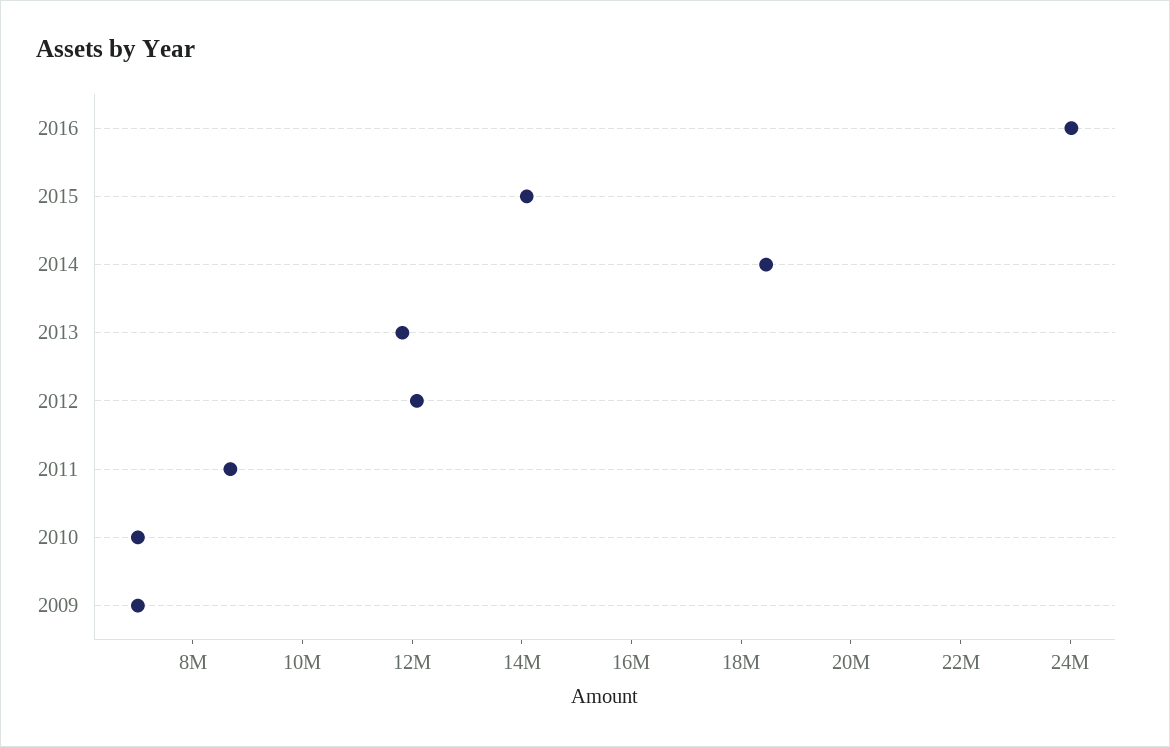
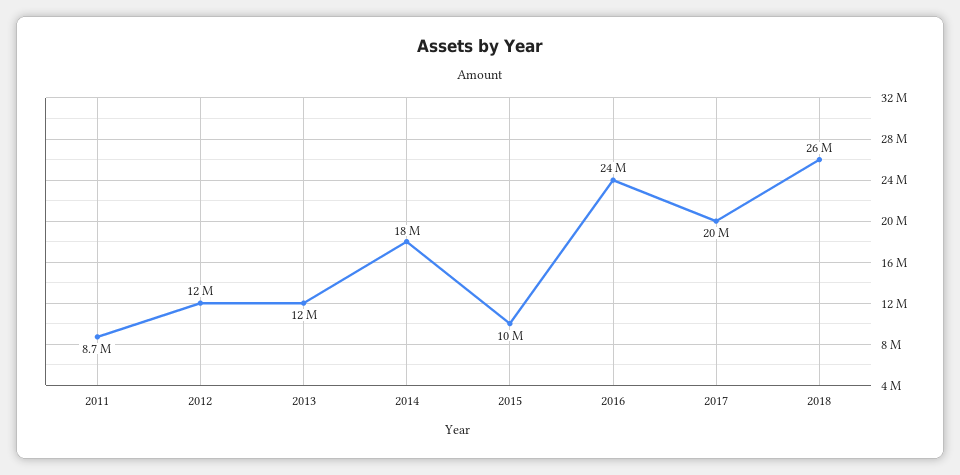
2015: 14000000 -> 10000000
2010: 7000000 -> none
2009: 7000000 -> none
2017: none -> 20000000
2018: none -> 26000000

